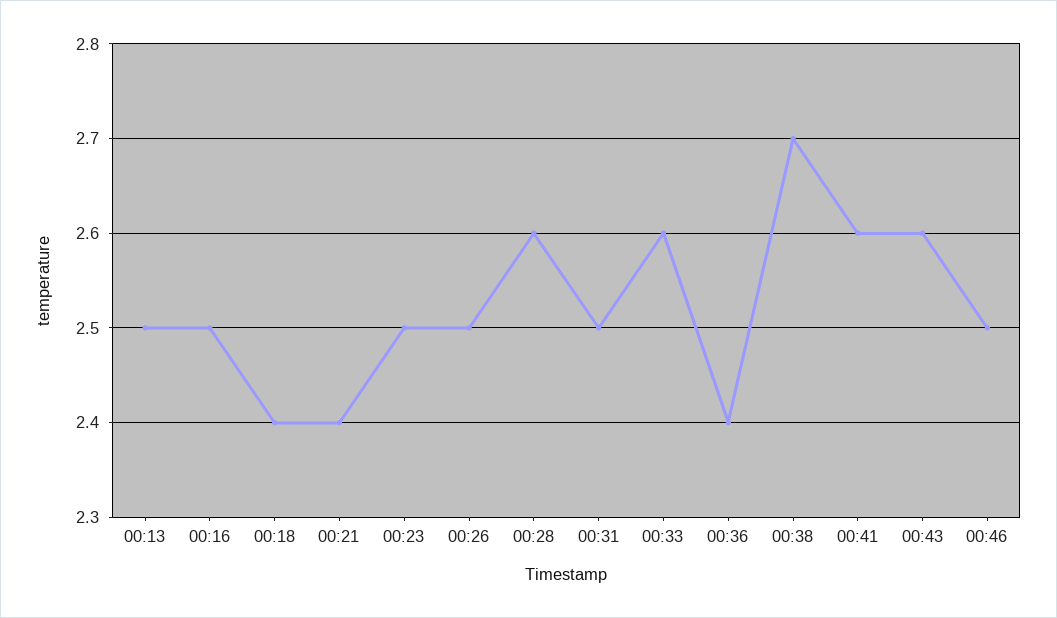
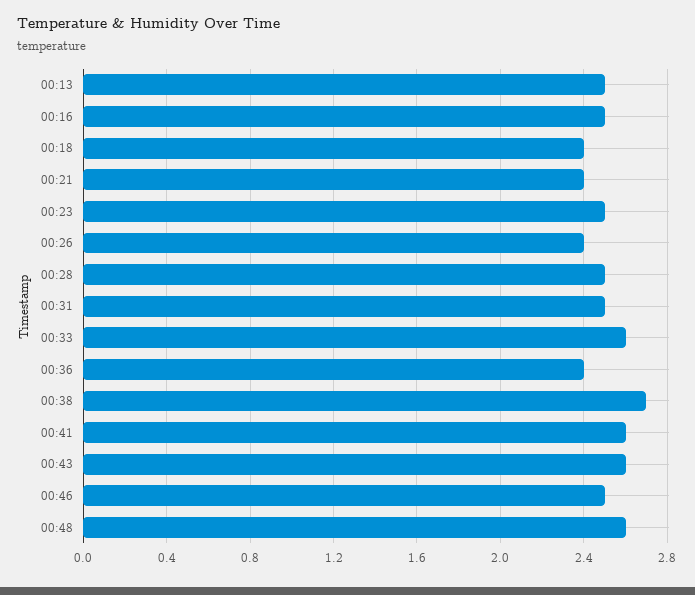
00:26: 2.5 -> 2.4
00:28: 2.6 -> 2.5
00:48: none -> 2.6

